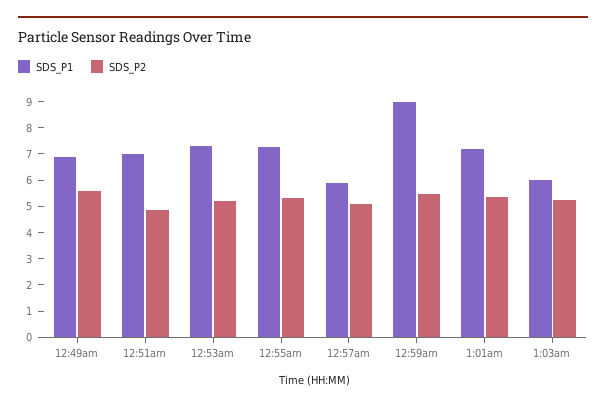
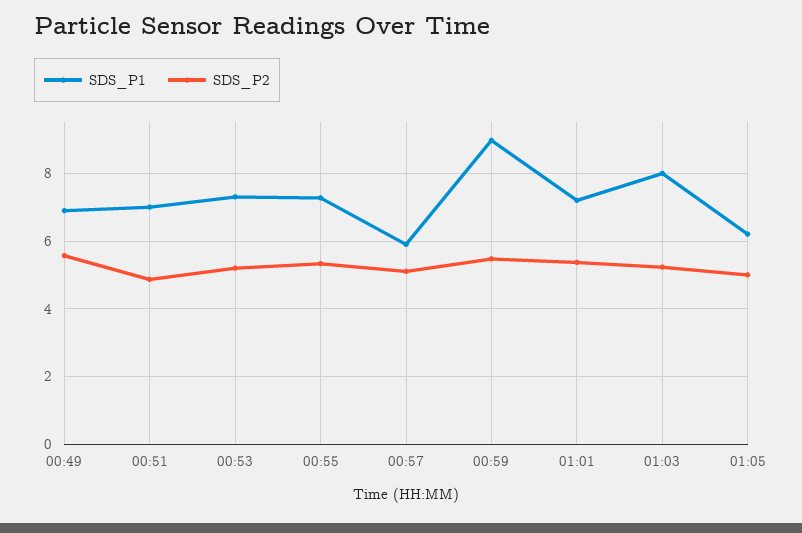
SDS_P1, 1:03am: 6 -> 8
SDS_P1, 01:05: none -> 6.2
SDS_P2, 01:05: none -> 5

